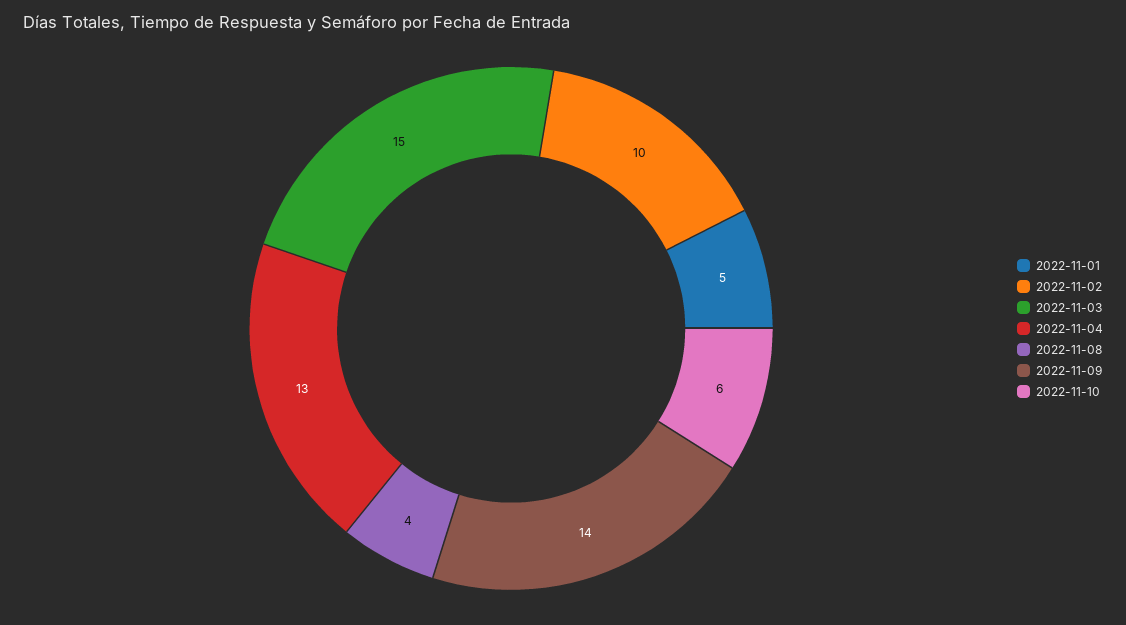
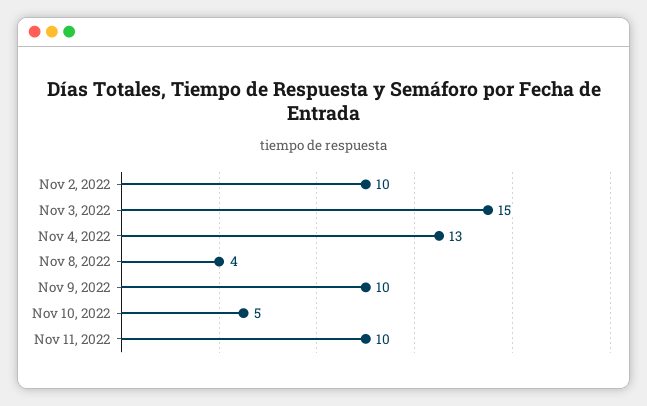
2022-11-01: 5 -> none
2022-11-09: 14 -> 10
2022-11-10: 6 -> 5
Nov 11, 2022: none -> 10

